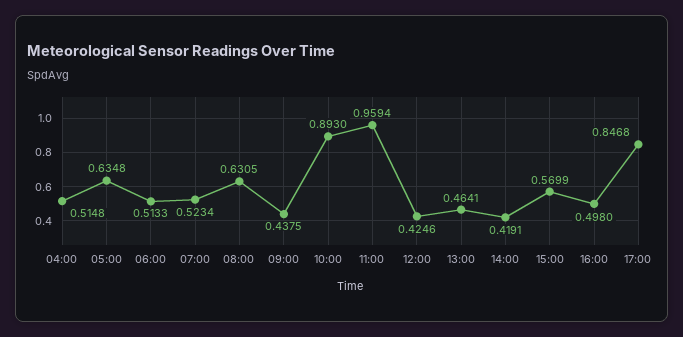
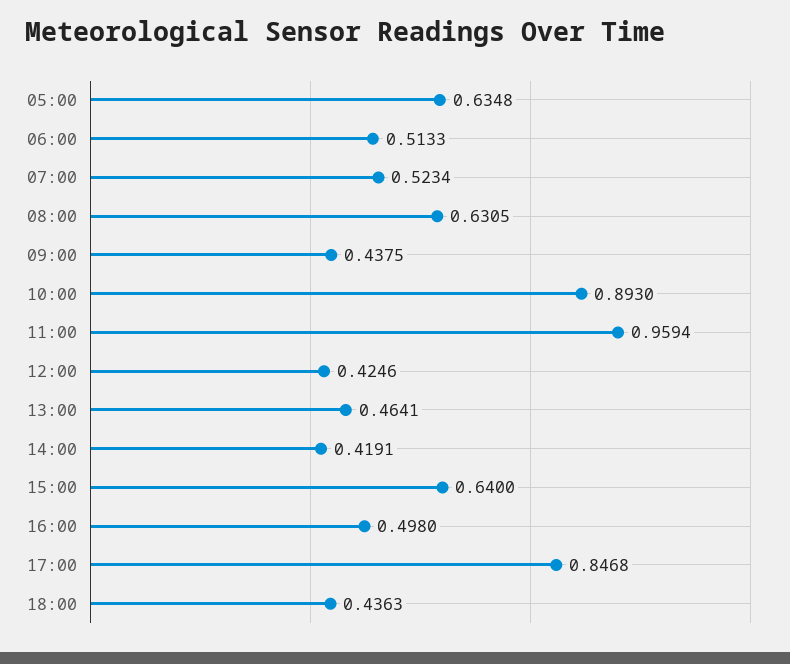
04:00: 0.5148 -> none
15:00: 0.5699 -> 0.64
18:00: none -> 0.4363

